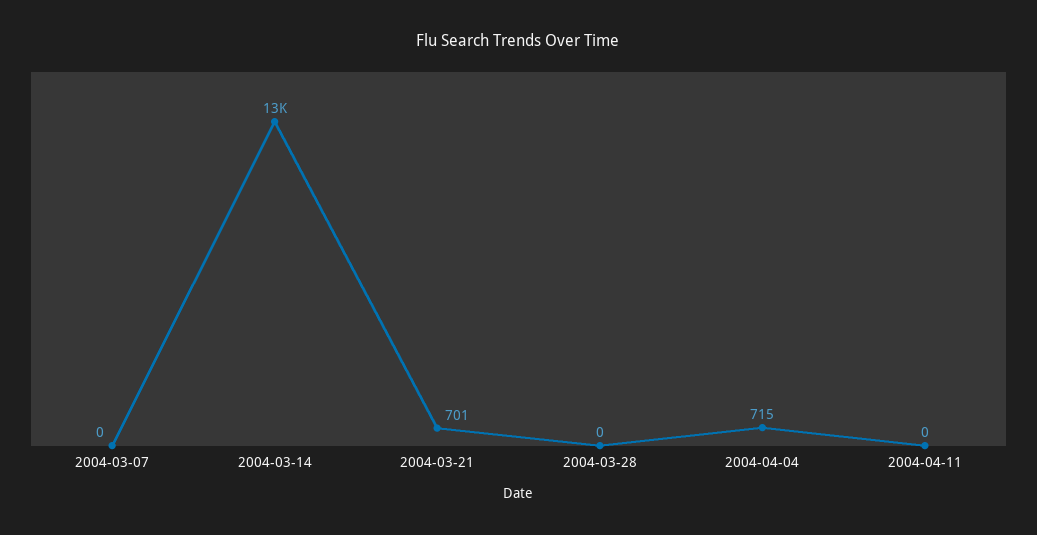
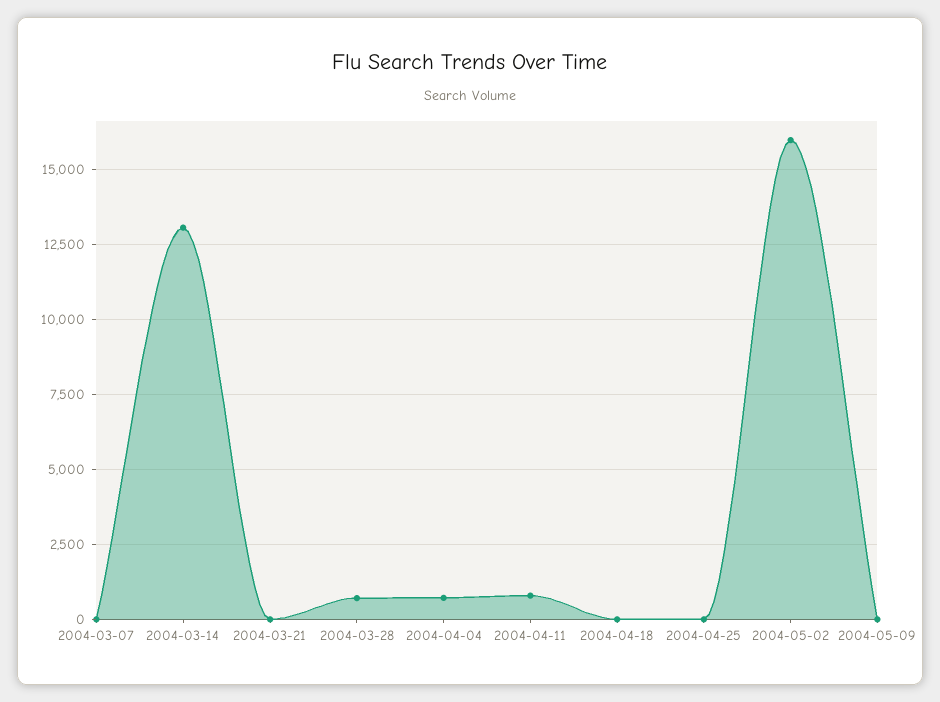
2004-03-21: 701 -> 0
2004-03-28: 0 -> 750
2004-04-11: 0 -> 750
2004-04-18: none -> 0
2004-04-25: none -> 0
2004-05-02: none -> 16000
2004-05-09: none -> 0

